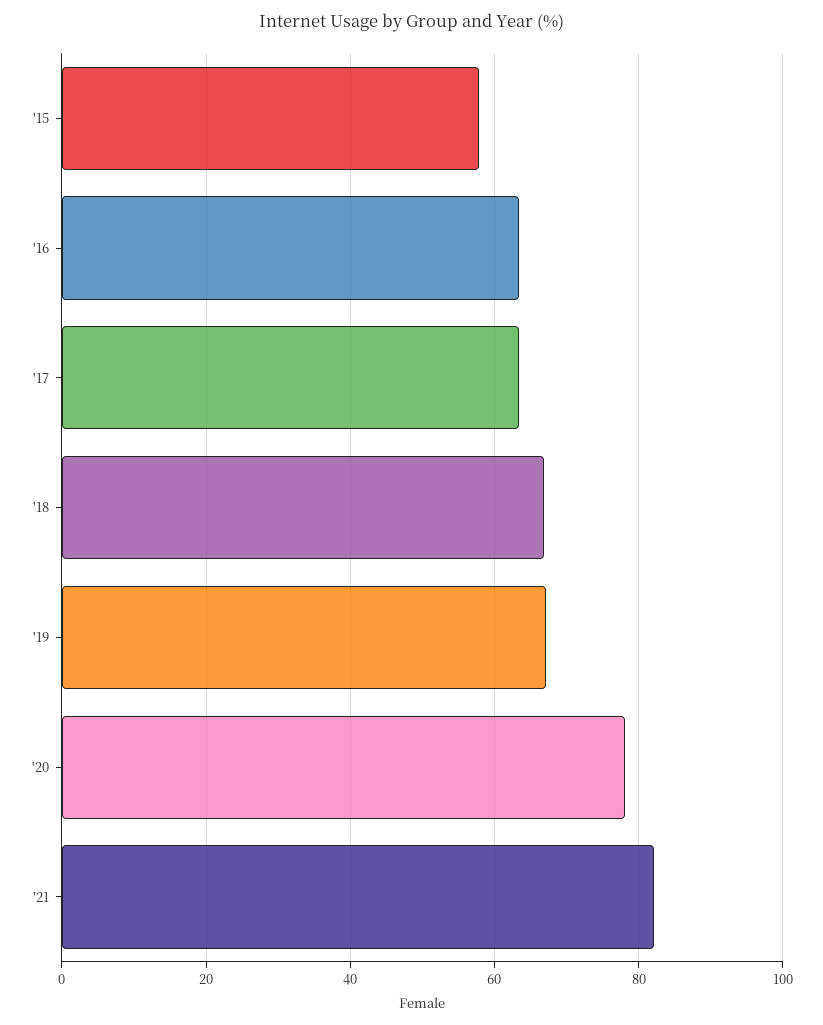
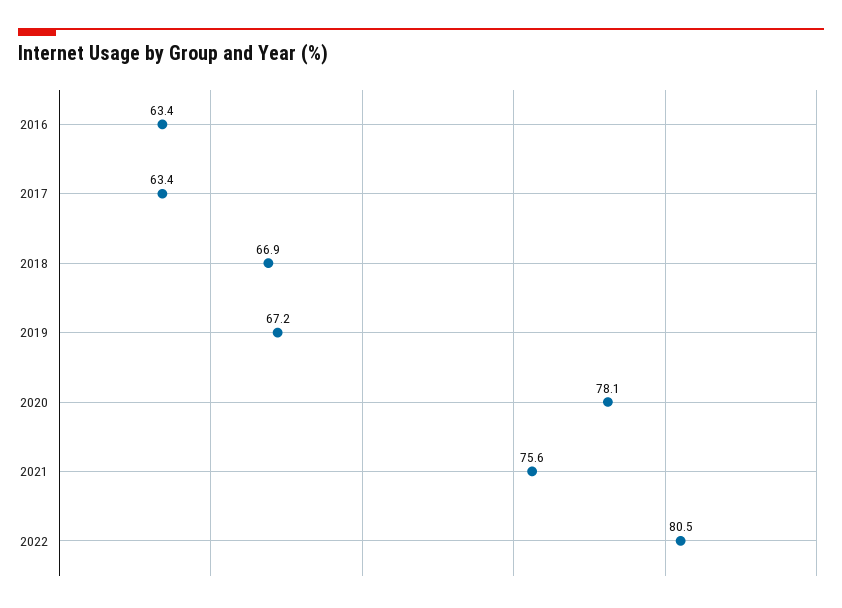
'15: 58 -> none
'21: 82 -> 75.6
2022: none -> 80.5

